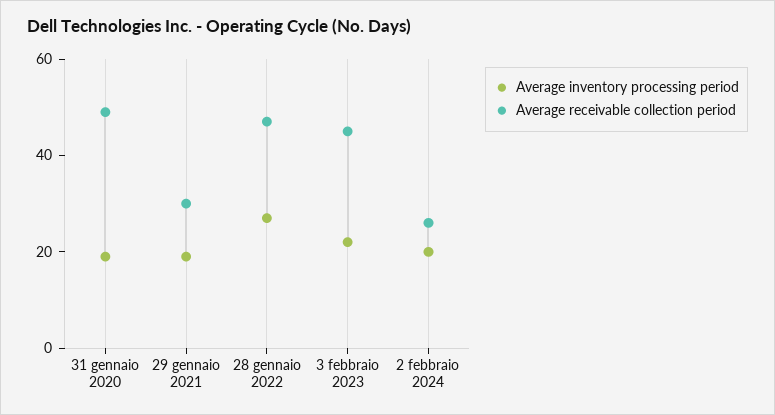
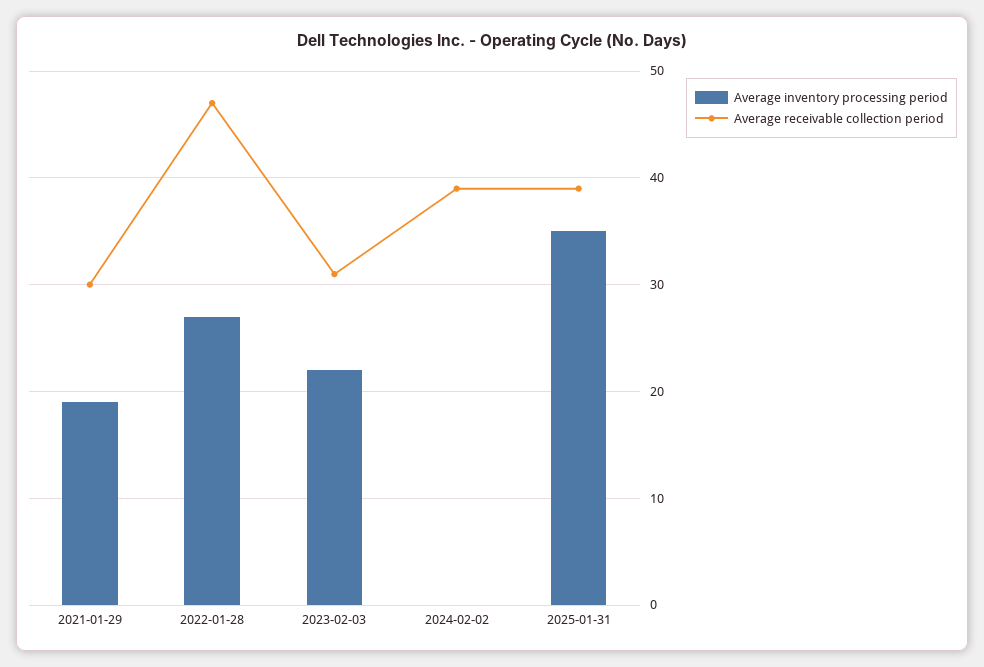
Average inventory processing period, 31 gennaio 2020: 20 -> none
Average receivable collection period, 31 gennaio 2020: 50 -> none
Average receivable collection period, 3 febbraio 2023: 45 -> 31
Average inventory processing period, 2 febbraio 2024: 20 -> 0
Average receivable collection period, 2 febbraio 2024: 25 -> 39
Average inventory processing period, 2025-01-31: none -> 35
Average receivable collection period, 2025-01-31: none -> 39

